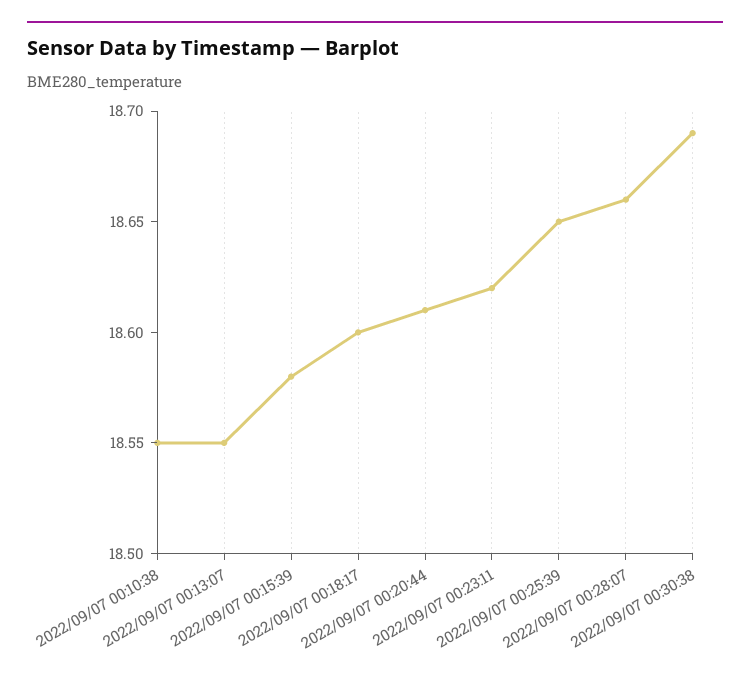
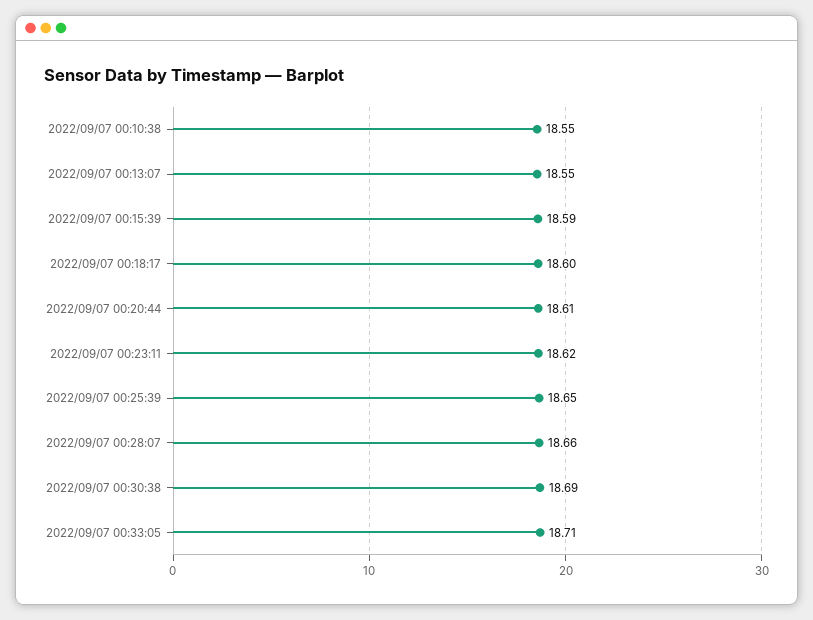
2022/09/07 00:15:39: 18.58 -> 18.59
2022/09/07 00:33:05: none -> 18.71

